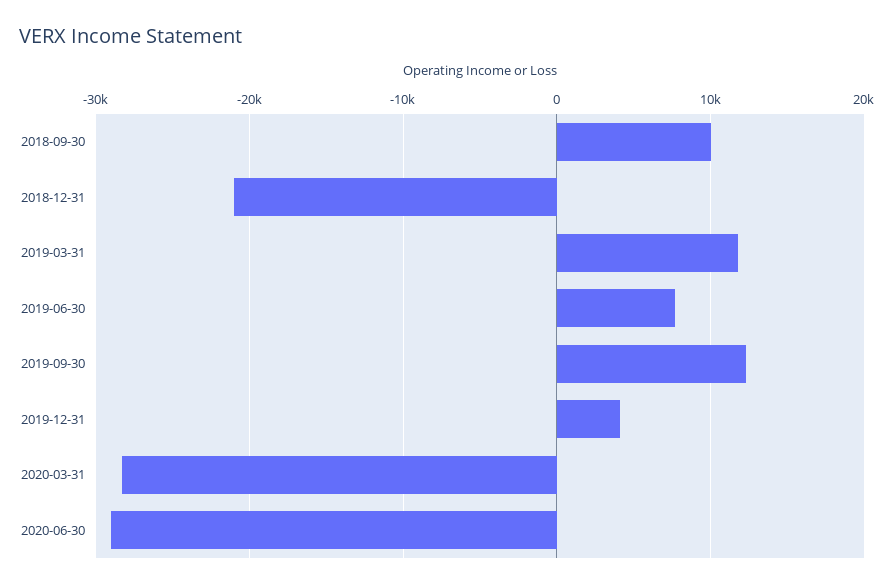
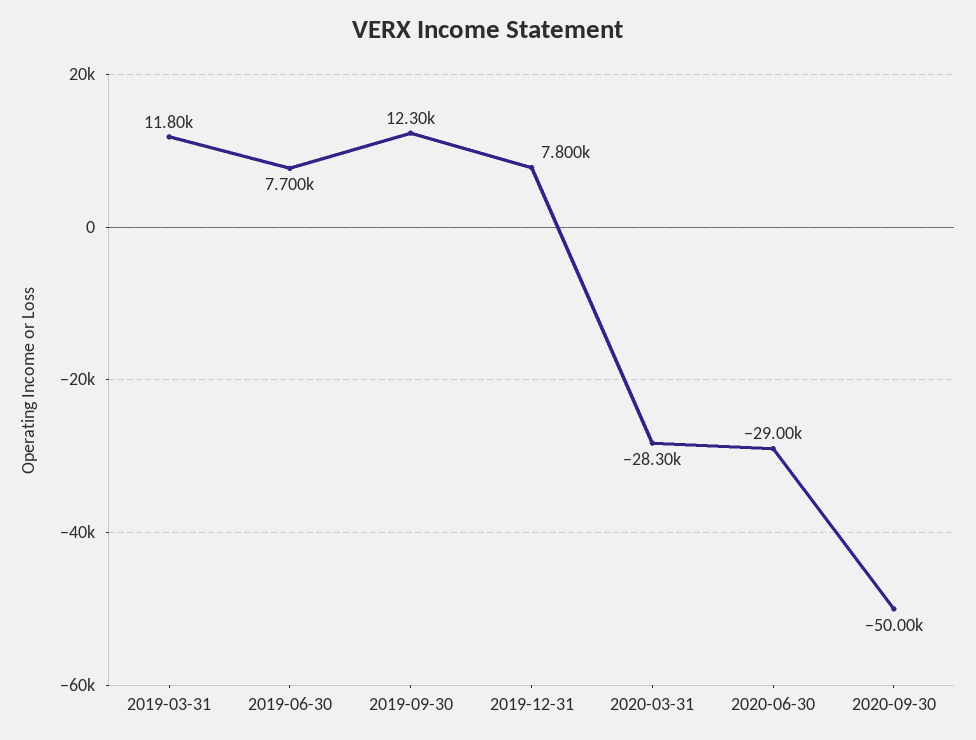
2018-09-30: 10000 -> none
2018-12-31: -21000 -> none
2019-12-31: 4000 -> 7800
2020-09-30: none -> -50000

